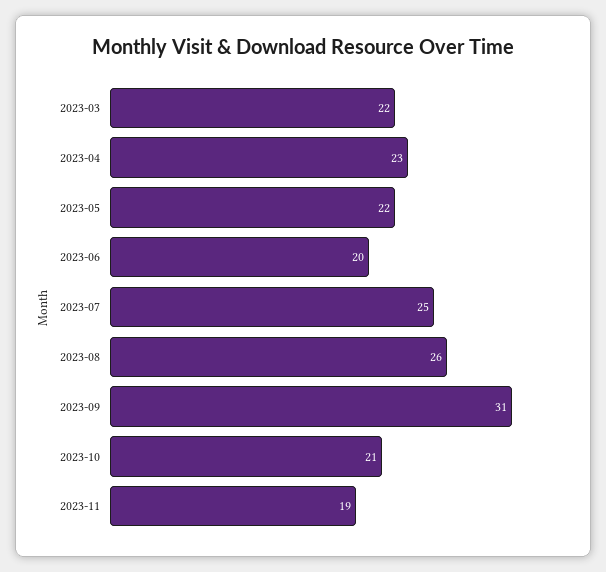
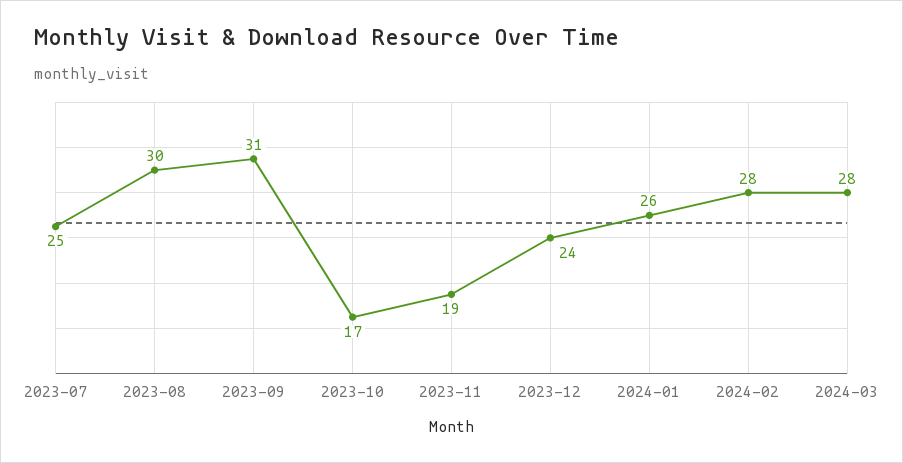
2023-03: 22 -> none
2023-04: 23 -> none
2023-05: 22 -> none
2023-06: 20 -> none
2023-08: 26 -> 30
2023-10: 21 -> 17
2023-12: none -> 24
2024-01: none -> 26
2024-02: none -> 28
2024-03: none -> 28

